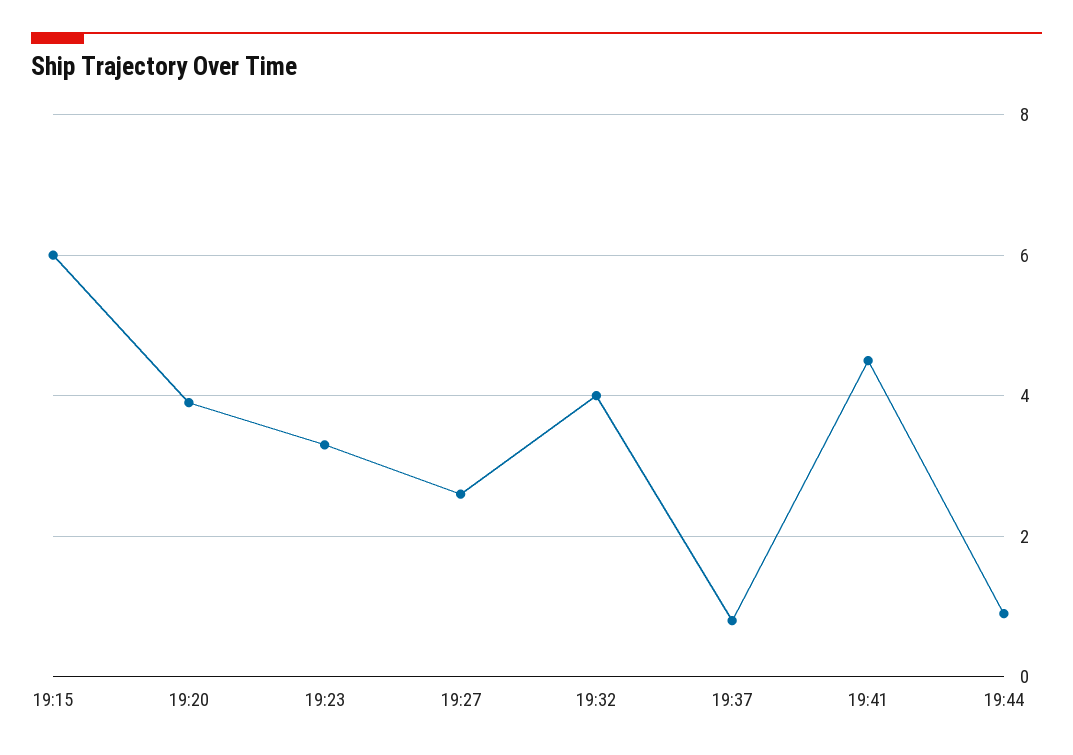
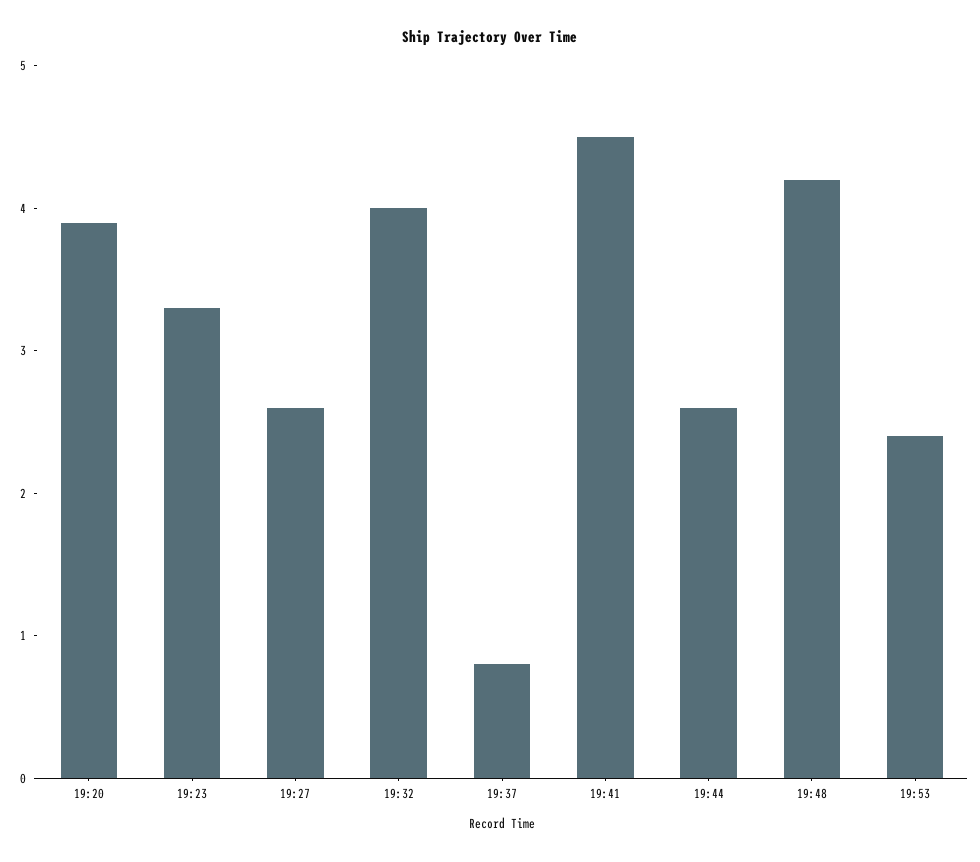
19:15: 6 -> none
19:44: 1 -> 2.6
19:48: none -> 4.2
19:53: none -> 2.4

